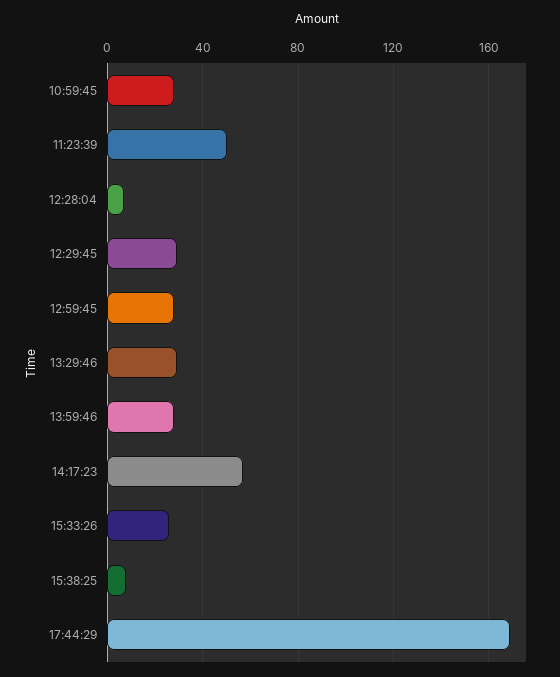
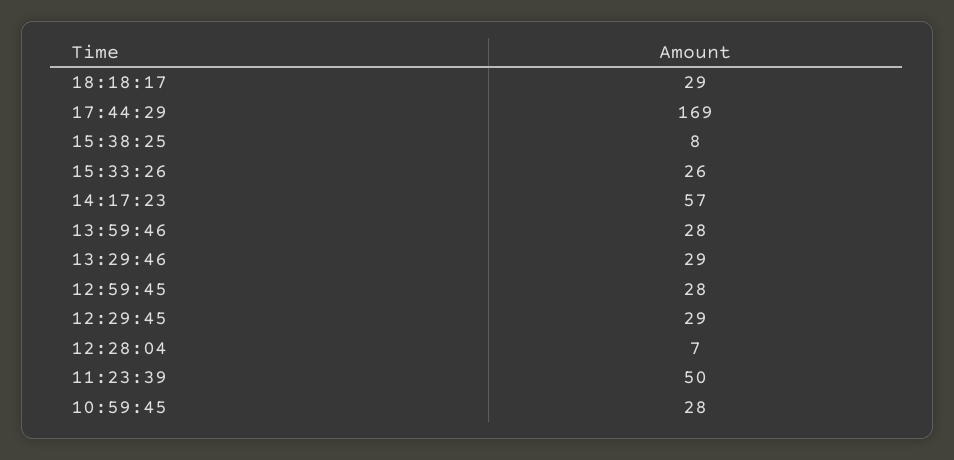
18:18:17: none -> 29

